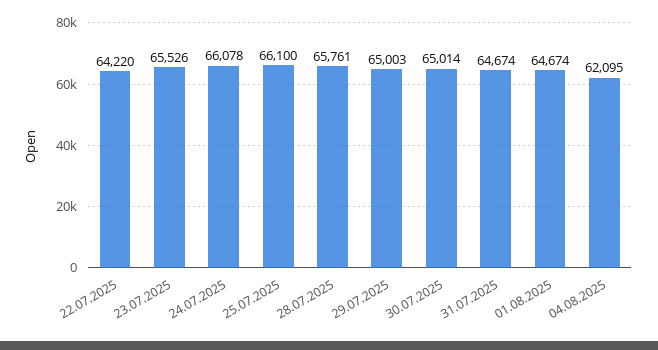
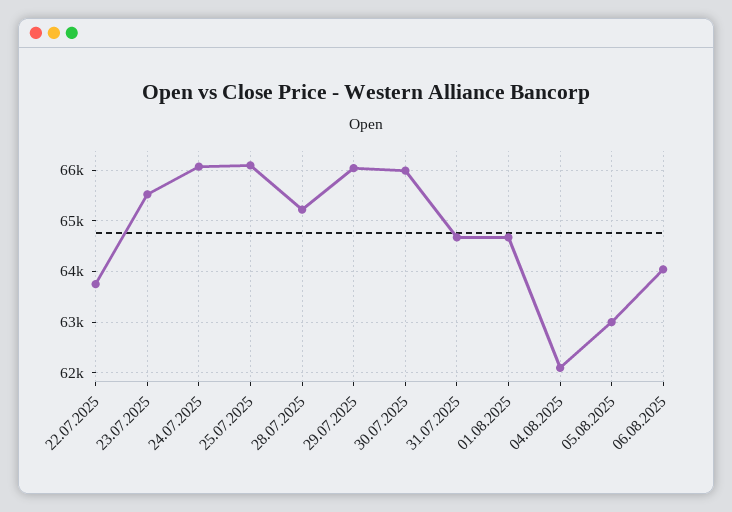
22.07.2025: 64220 -> 63800
28.07.2025: 65761 -> 65200
29.07.2025: 65003 -> 66000
30.07.2025: 65014 -> 66000
05.08.2025: none -> 63000
06.08.2025: none -> 64000

